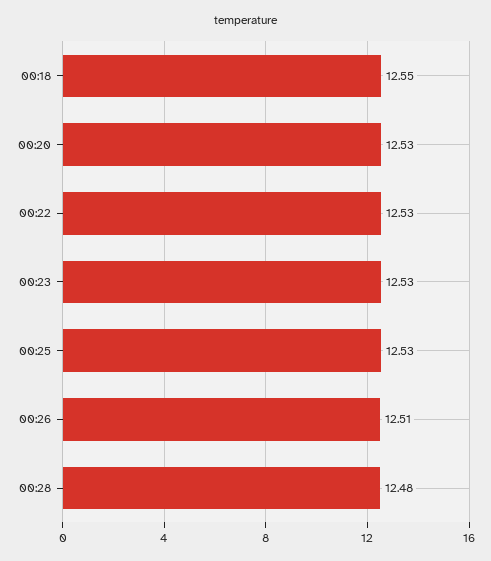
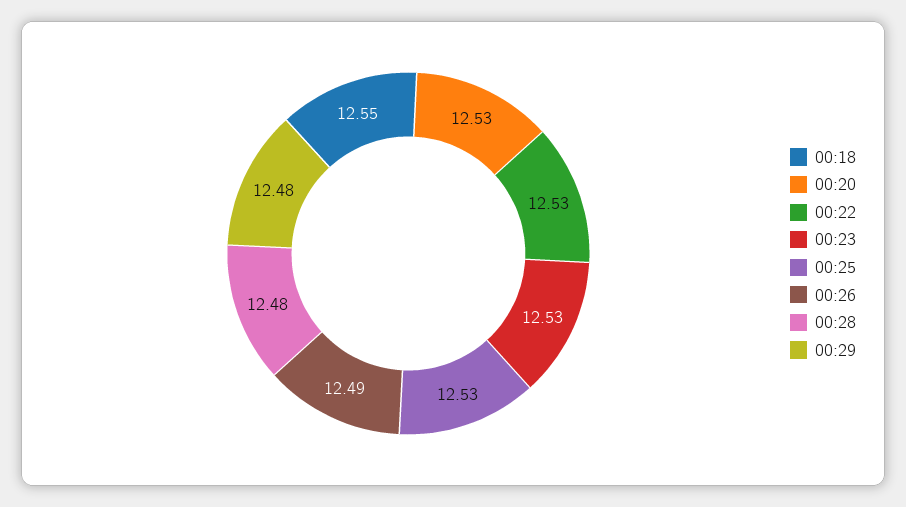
00:26: 12.51 -> 12.49
00:29: none -> 12.48

